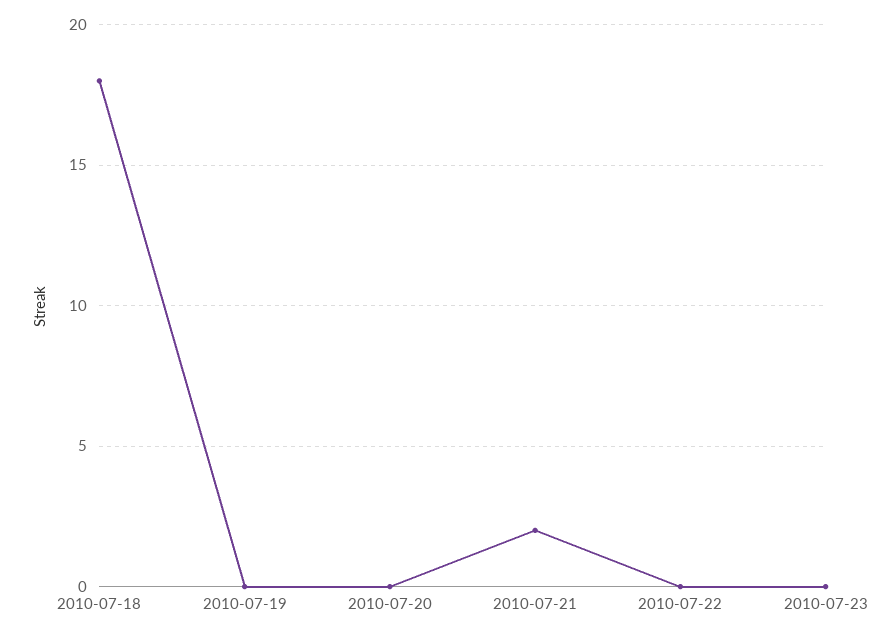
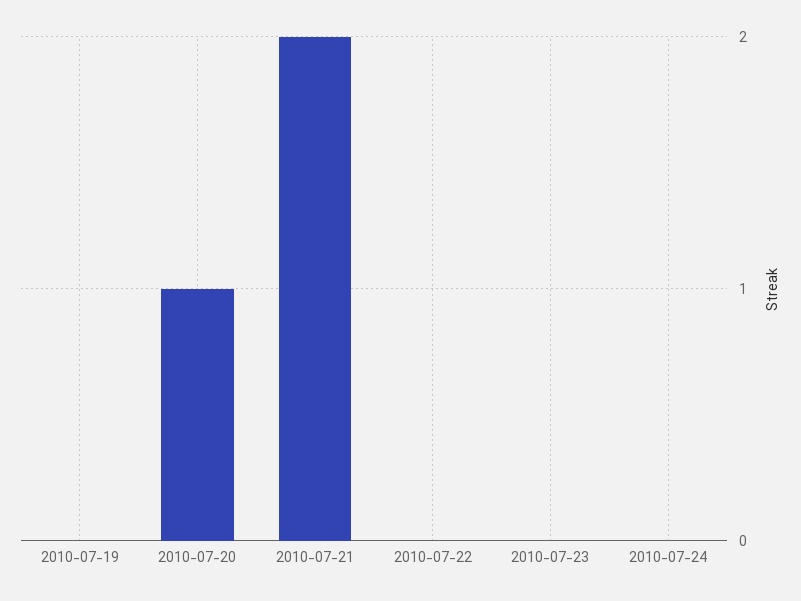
2010-07-18: 18 -> none
2010-07-20: 0 -> 1
2010-07-24: none -> 0

